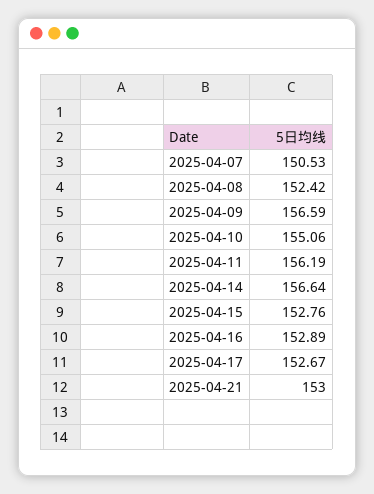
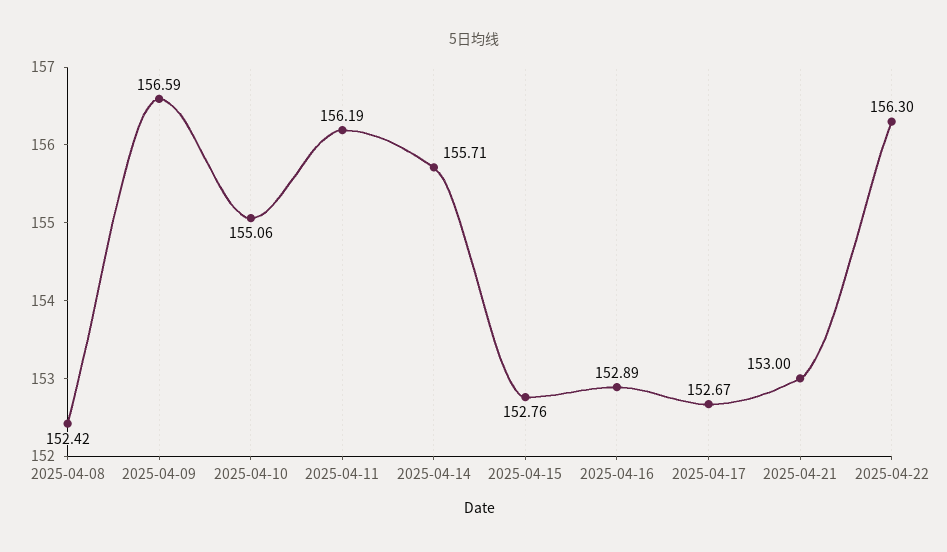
2025-04-07: 150.53 -> none
2025-04-14: 156.64 -> 155.71
2025-04-22: none -> 156.3

